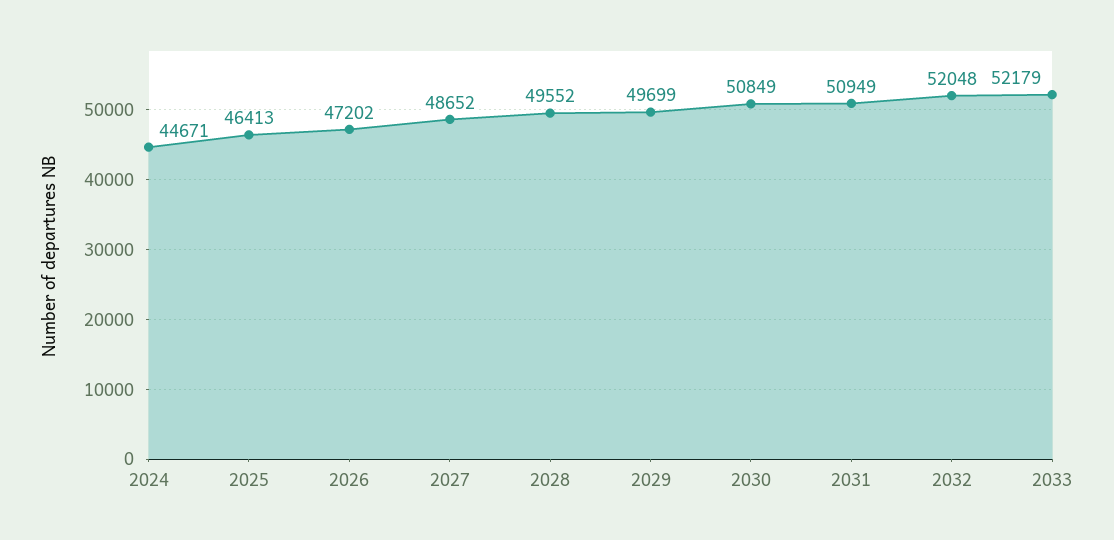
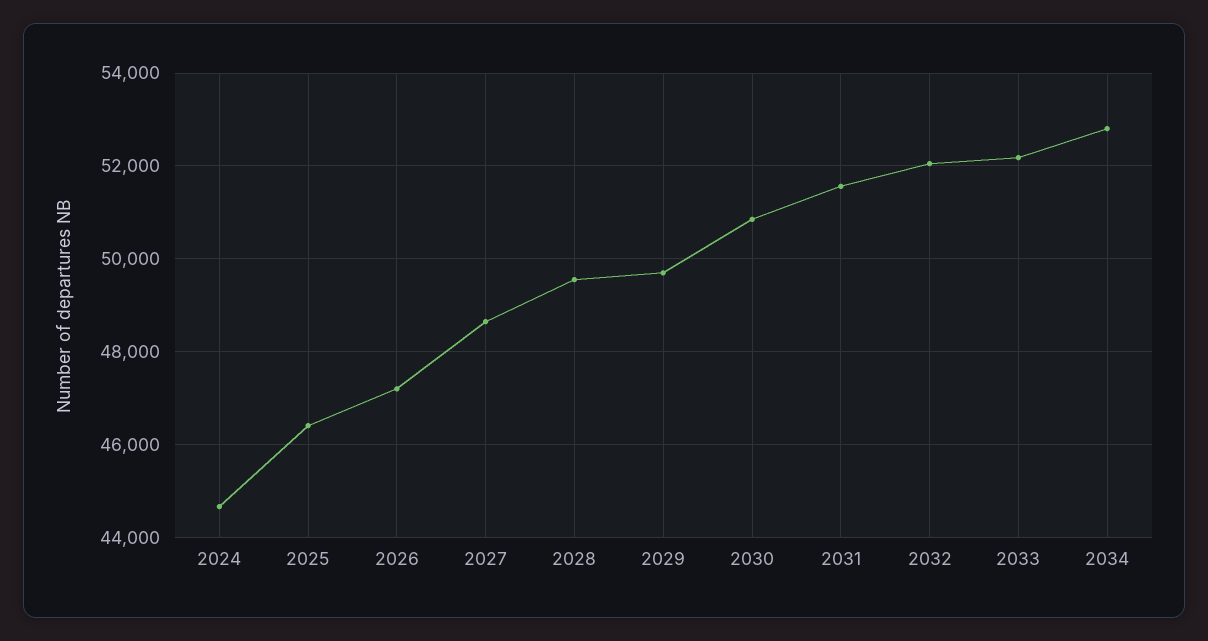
2031: 50949 -> 51600
2034: none -> 52800

